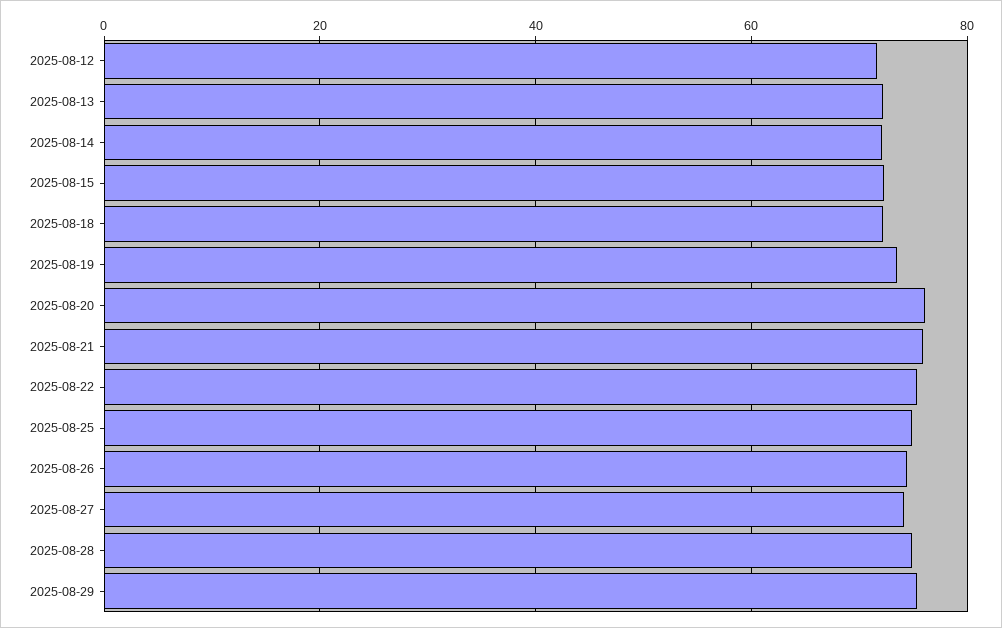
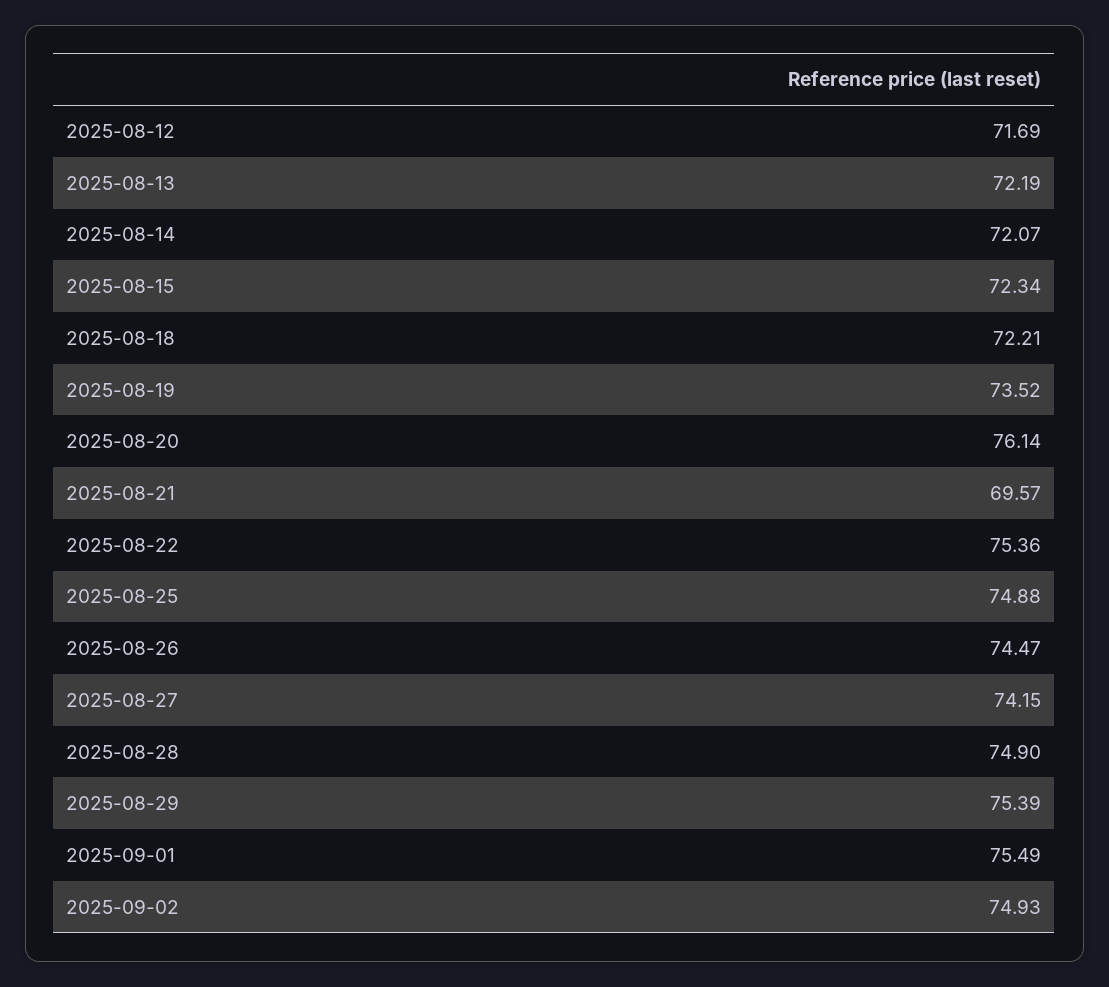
2025-08-21: 76 -> 69.57
2025-09-01: none -> 75.49
2025-09-02: none -> 74.93

